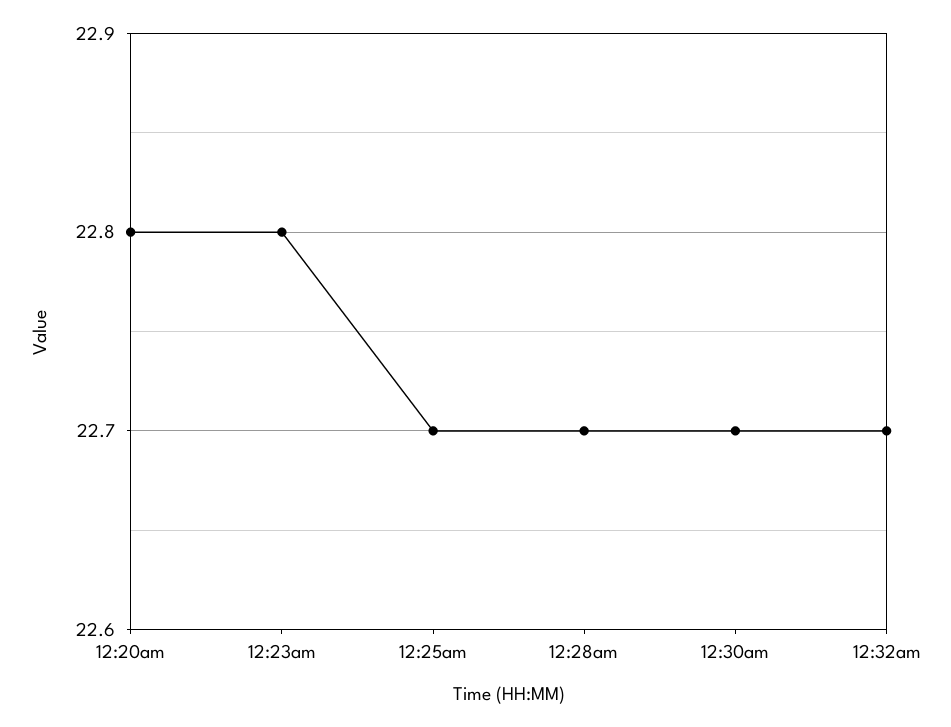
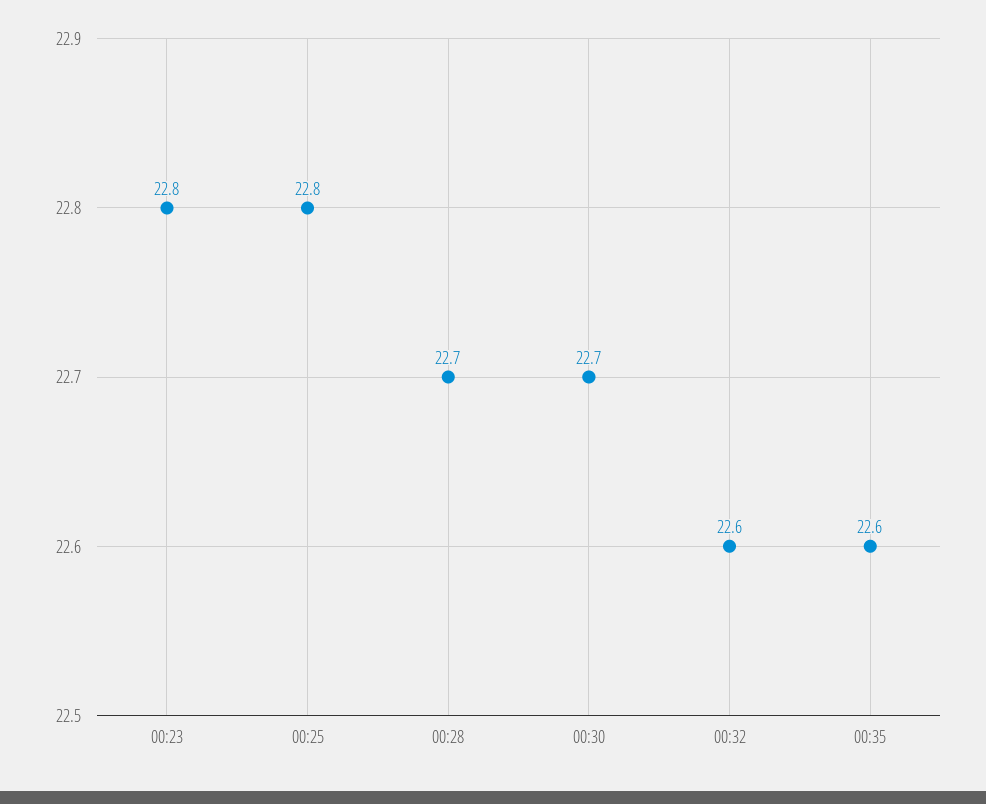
12:20am: 22.8 -> none
12:25am: 22.7 -> 22.8
12:32am: 22.7 -> 22.6
00:35: none -> 22.6

